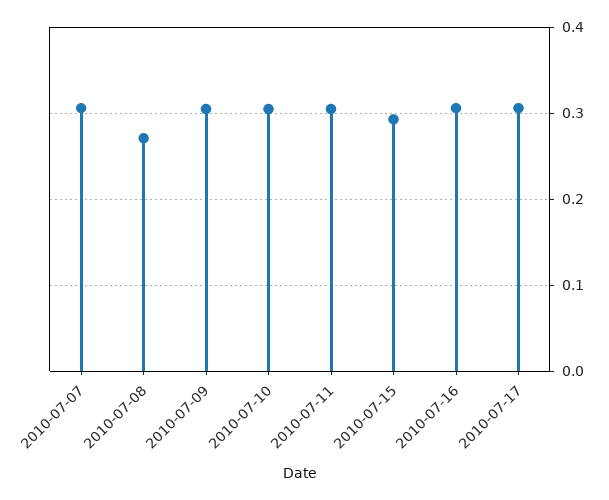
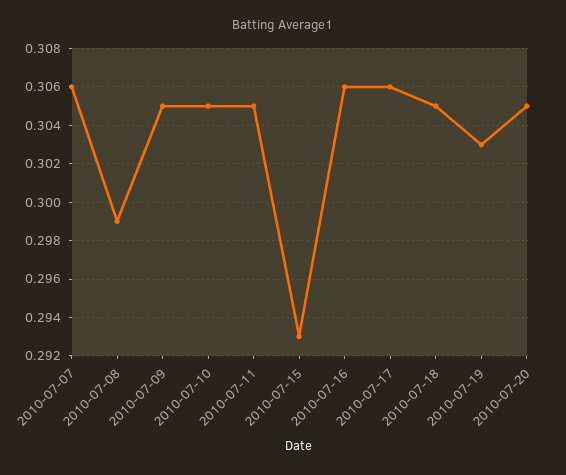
2010-07-08: 0.27 -> 0.299
2010-07-18: none -> 0.305
2010-07-19: none -> 0.303
2010-07-20: none -> 0.305

